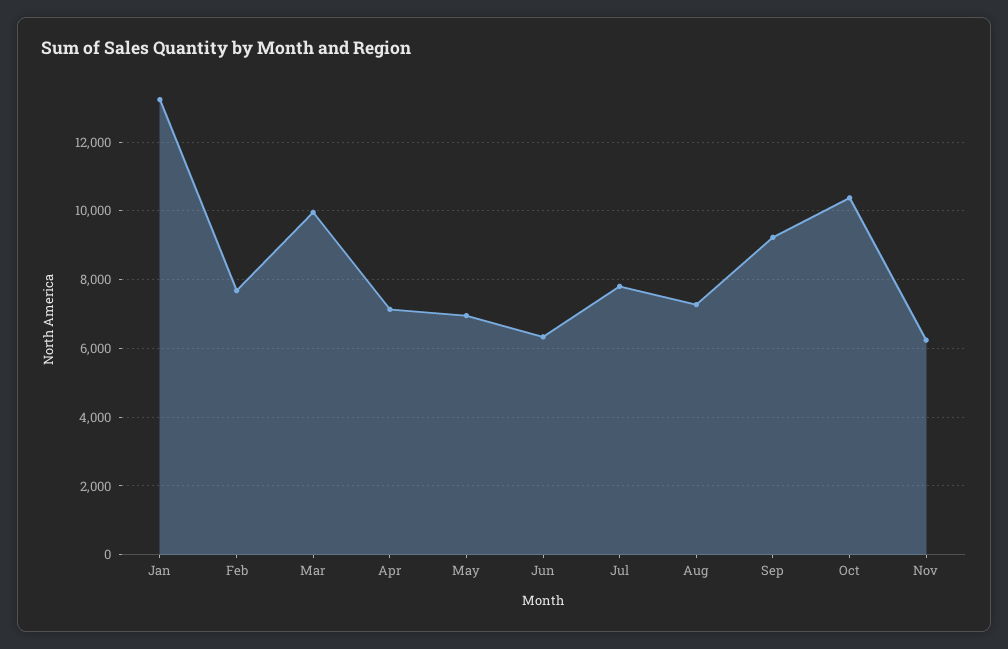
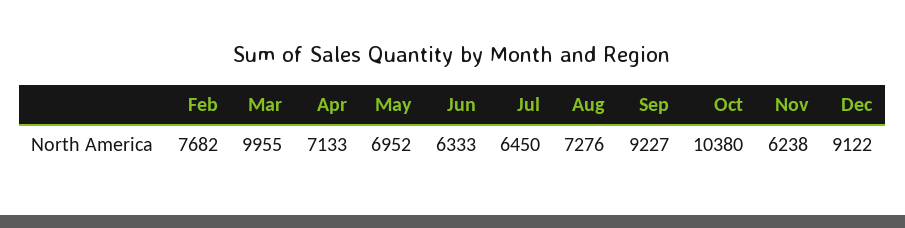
Jan: 13200 -> none
Jul: 7800 -> 6450
Dec: none -> 9122

